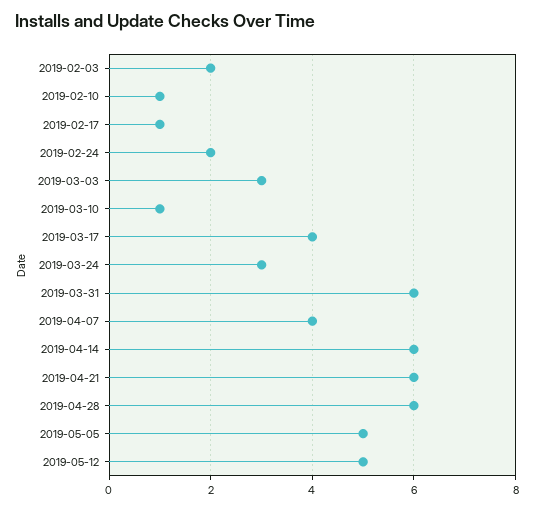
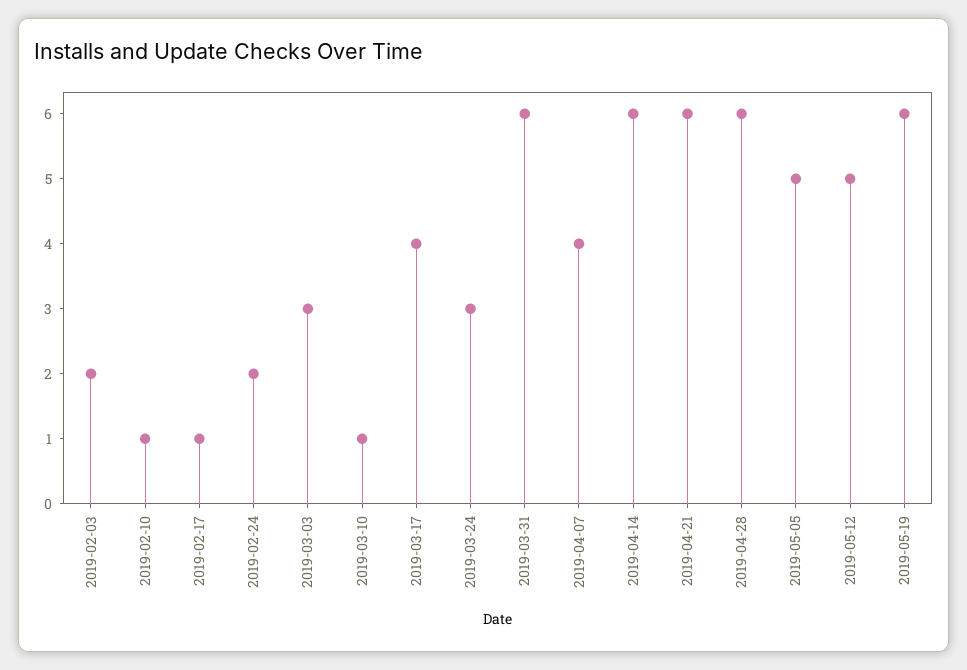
2019-05-19: none -> 6

